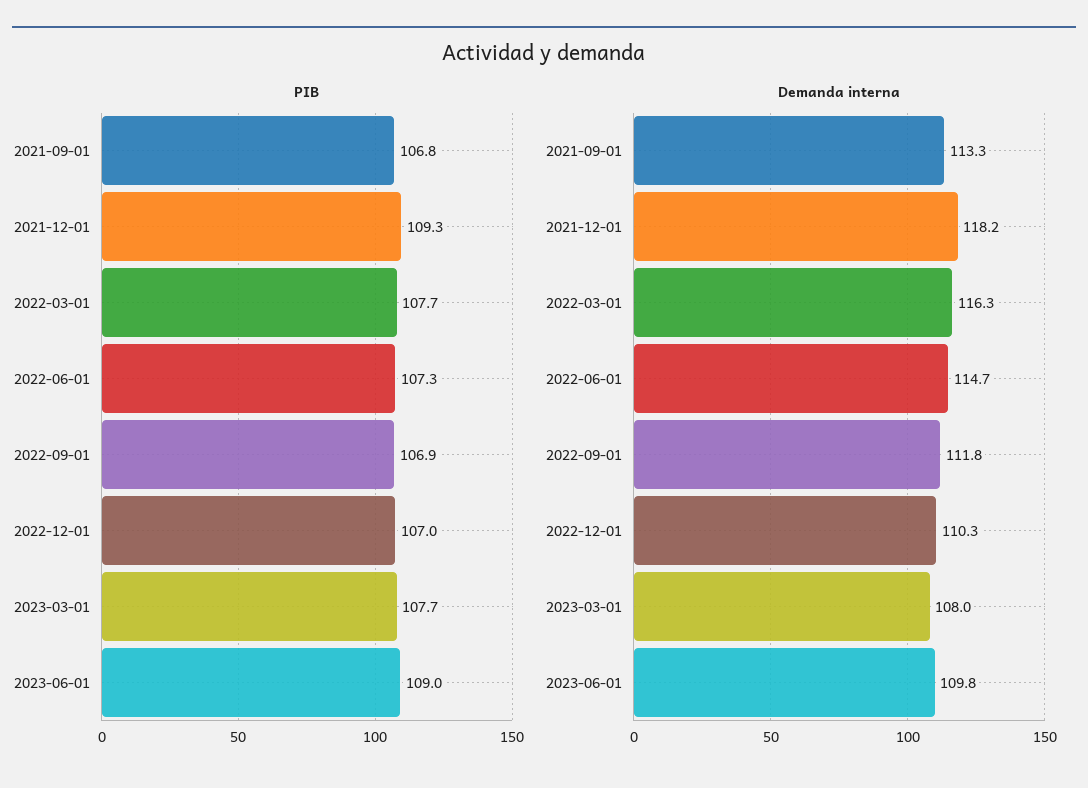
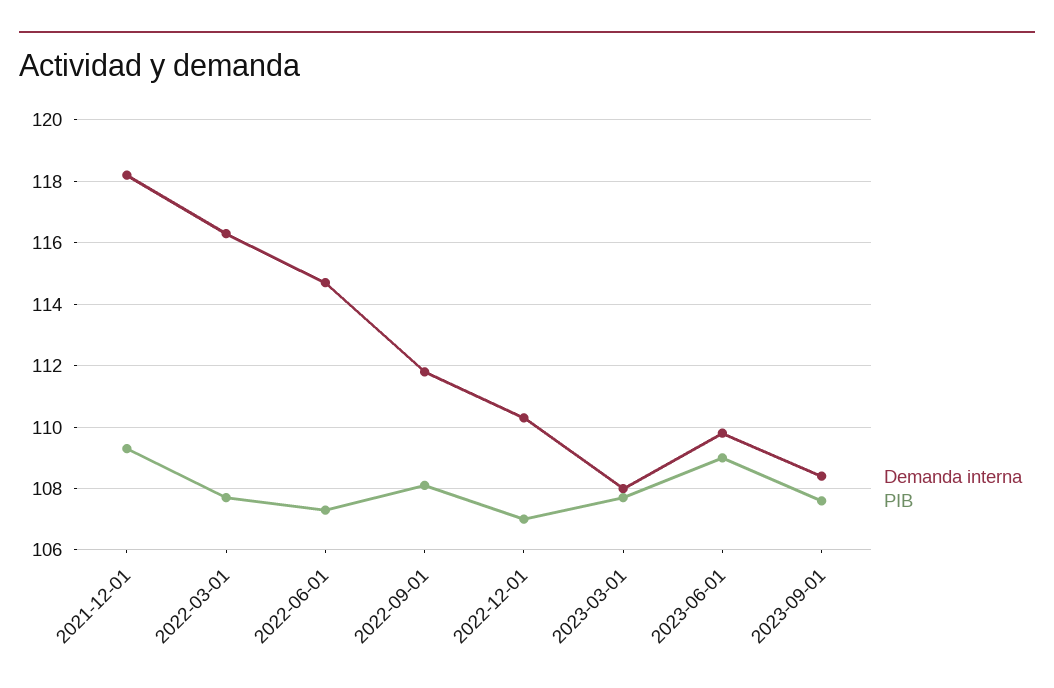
PIB, 2021-09-01: 106.8 -> none
PIB, 2022-09-01: 106.9 -> 108
Demanda interna, 2021-09-01: 113.3 -> none
Demanda interna, 2023-09-01: none -> 108.5
PIB, 2023-09-01: none -> 107.5

